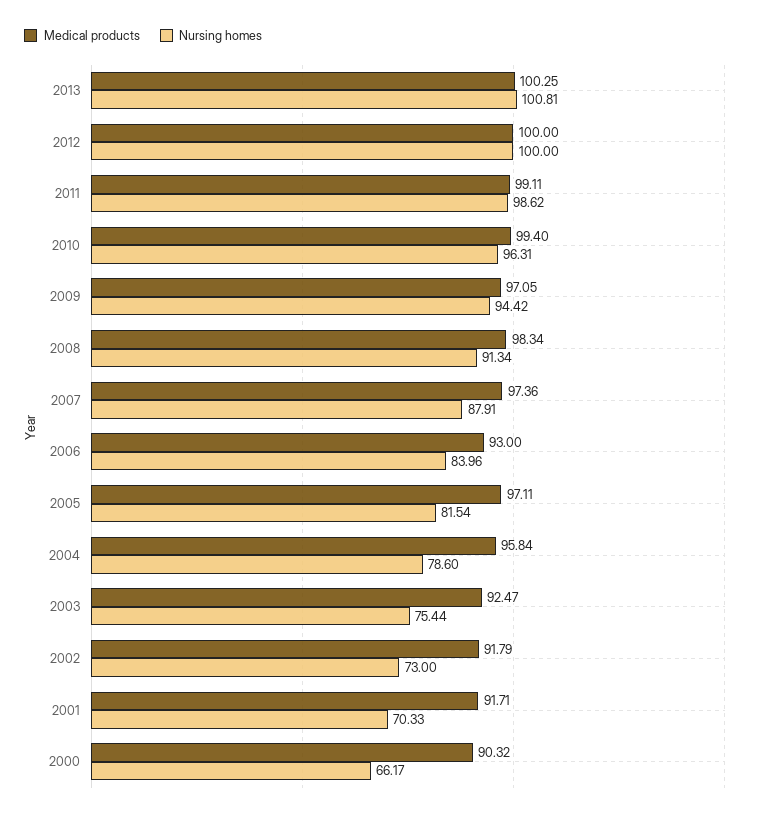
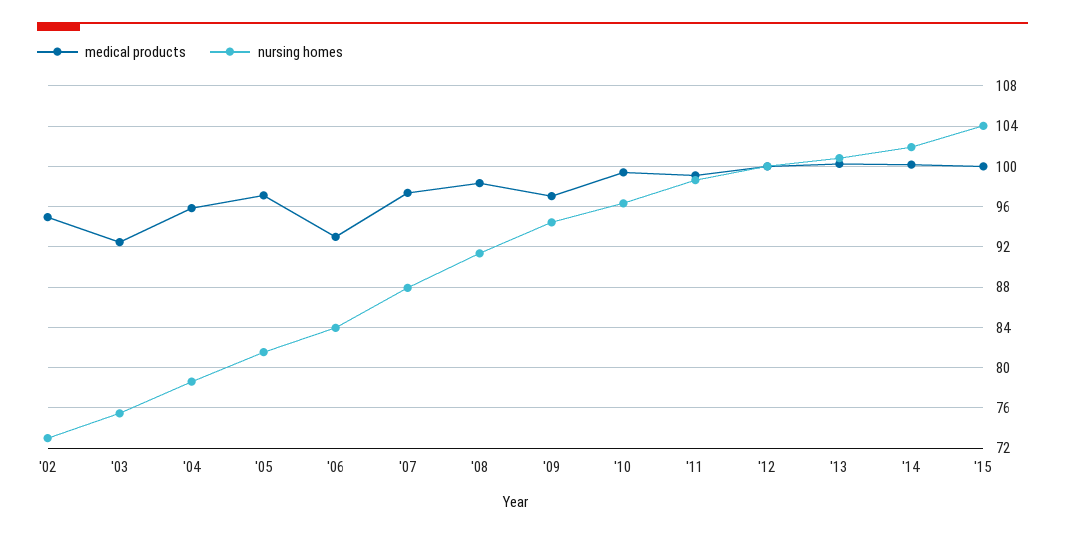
Medical products, 2002: 91.79 -> 95
Medical products, 2001: 91.71 -> none
Nursing homes, 2001: 70.33 -> none
Medical products, 2000: 90.32 -> none
Nursing homes, 2000: 66.17 -> none
Medical products, '14: none -> 100
Nursing homes, '14: none -> 102
Medical products, '15: none -> 100
Nursing homes, '15: none -> 104

